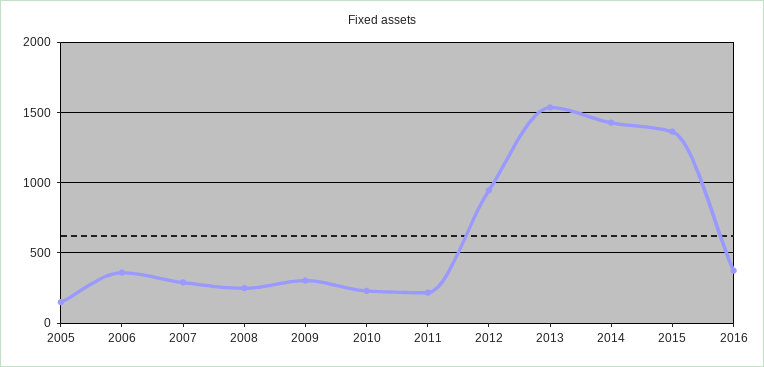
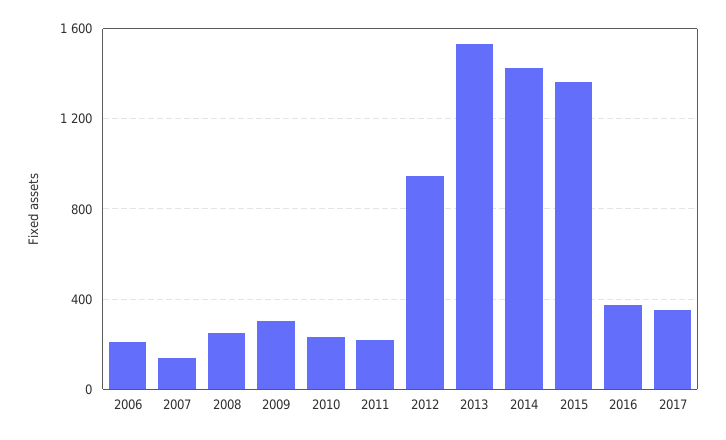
2005: 150 -> none
2006: 350 -> 200
2007: 300 -> 150
2017: none -> 350

